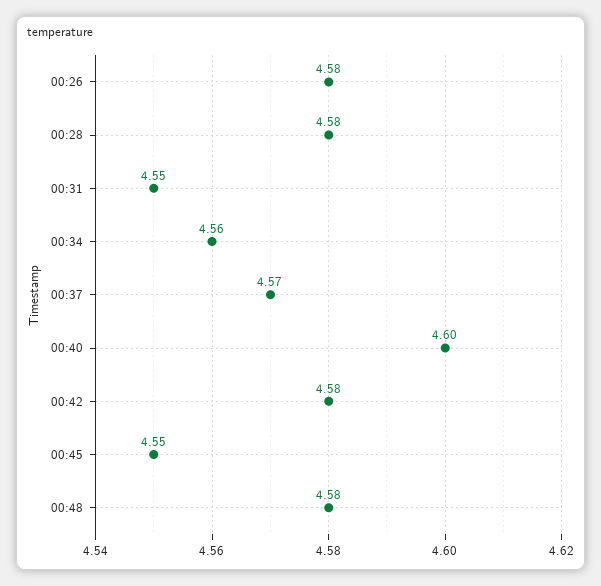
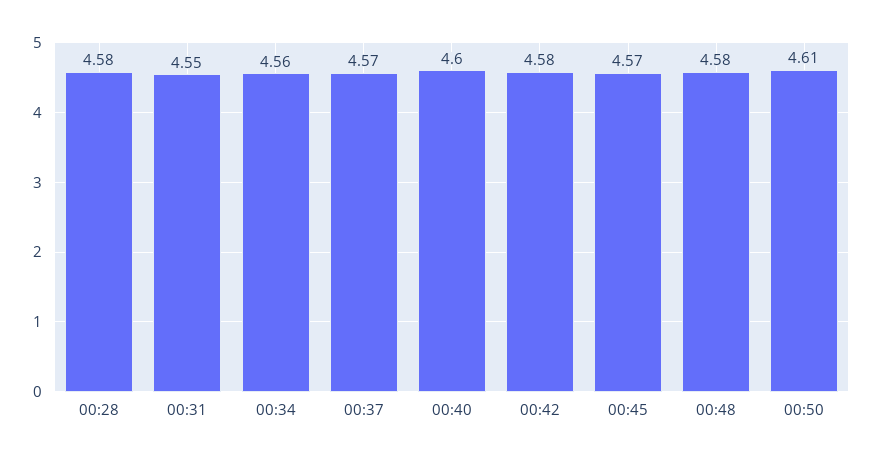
00:26: 4.58 -> none
00:45: 4.55 -> 4.57
00:50: none -> 4.61

